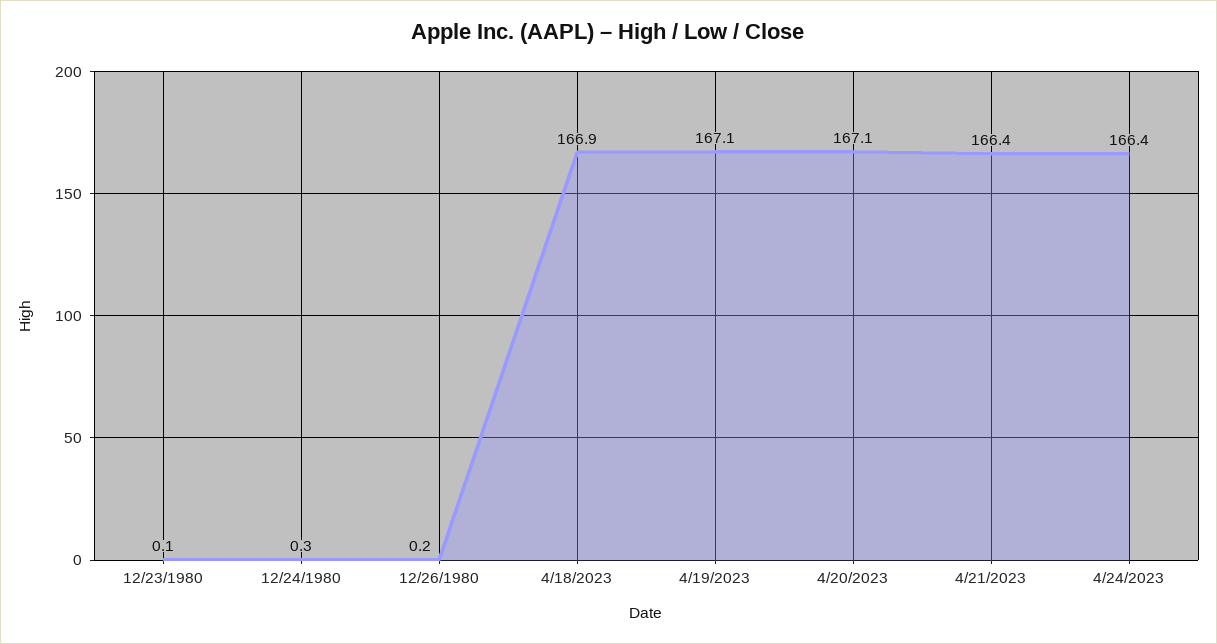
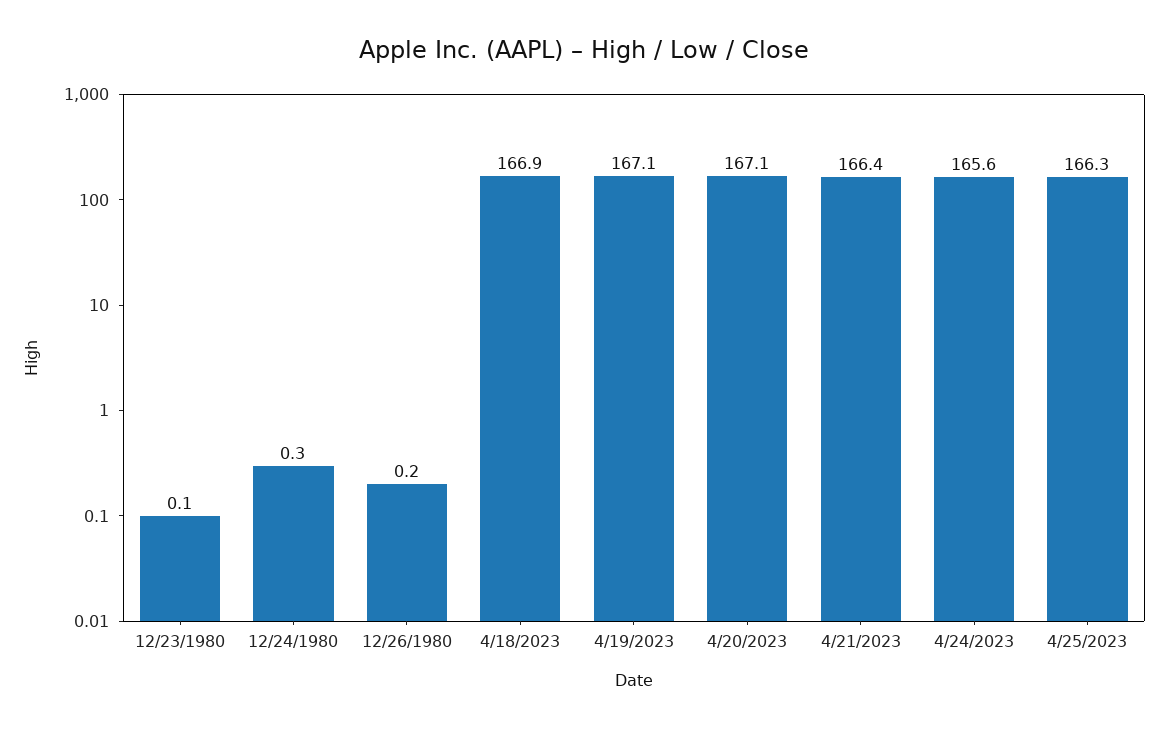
4/24/2023: 166.4 -> 165.6
4/25/2023: none -> 166.3

